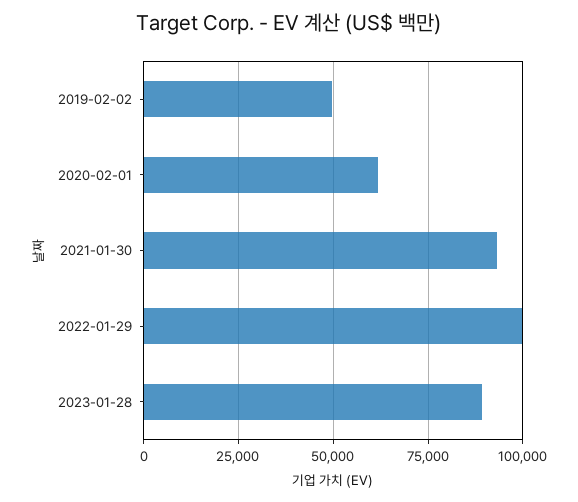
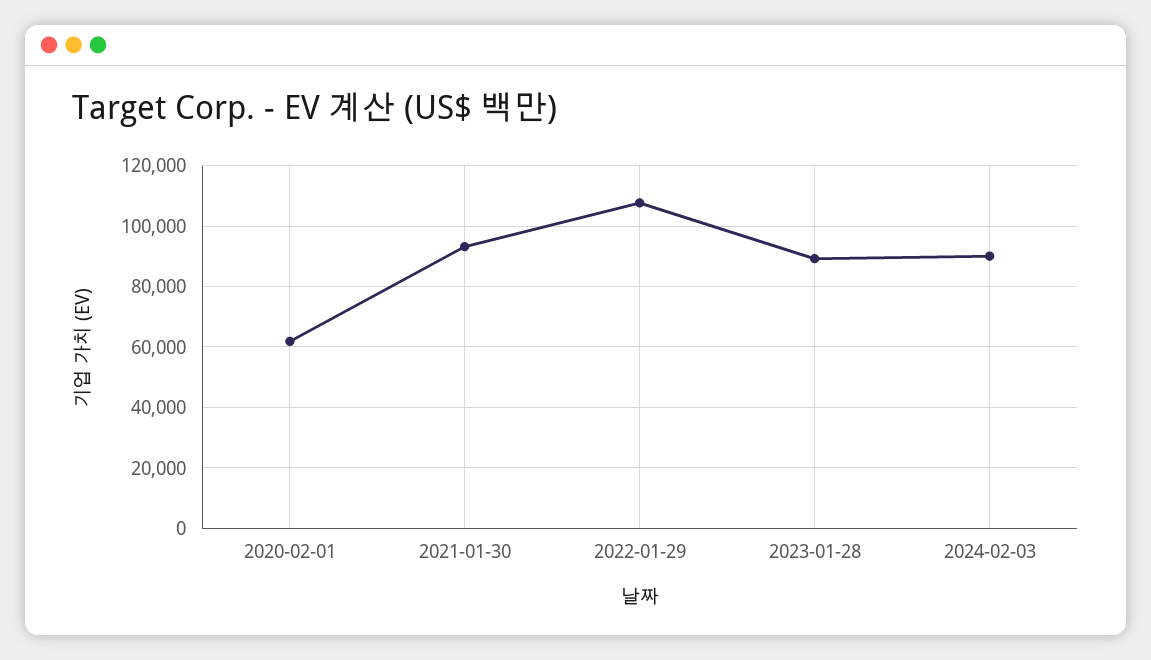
2019-02-02: 50000 -> none
2022-01-29: 100000 -> 108000
2024-02-03: none -> 90000

